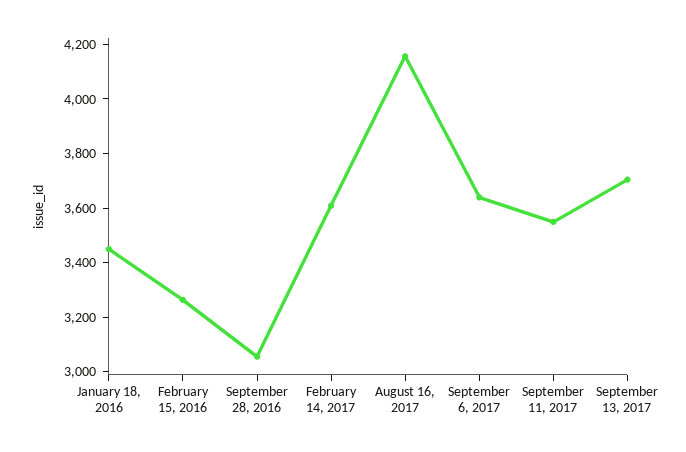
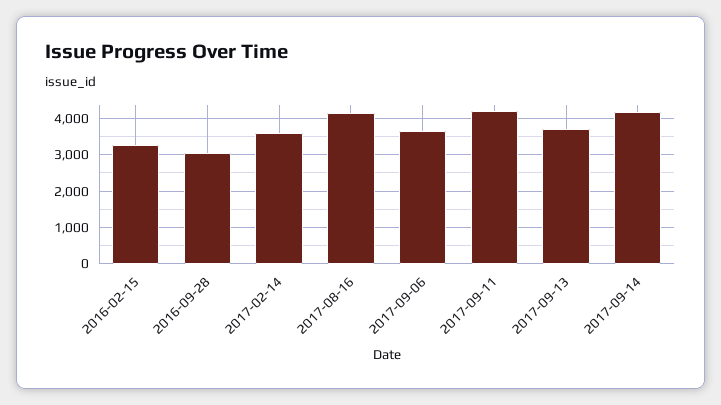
January 18, 2016: 3450 -> none
September 11, 2017: 3550 -> 4200
2017-09-14: none -> 4200

